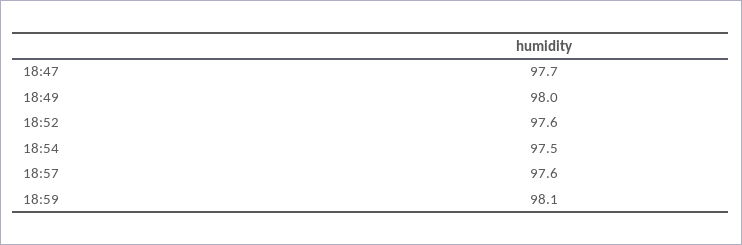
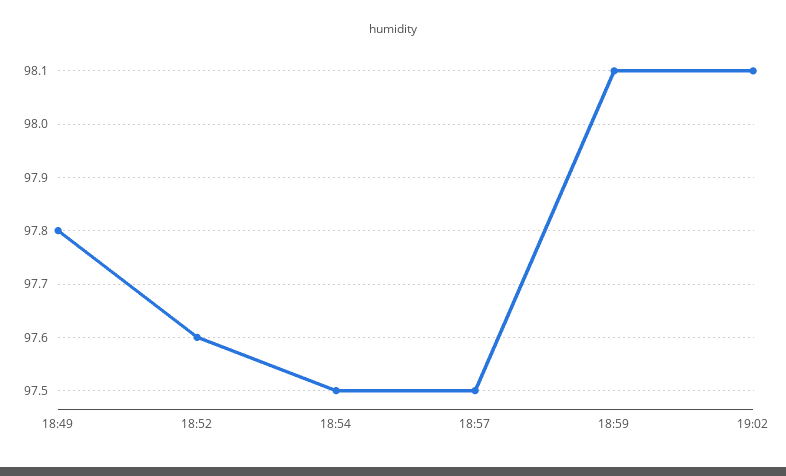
18:47: 97.7 -> none
18:49: 98 -> 97.8
18:57: 97.6 -> 97.5
19:02: none -> 98.1

